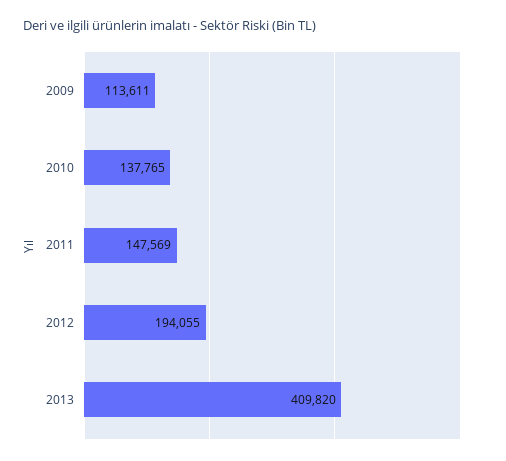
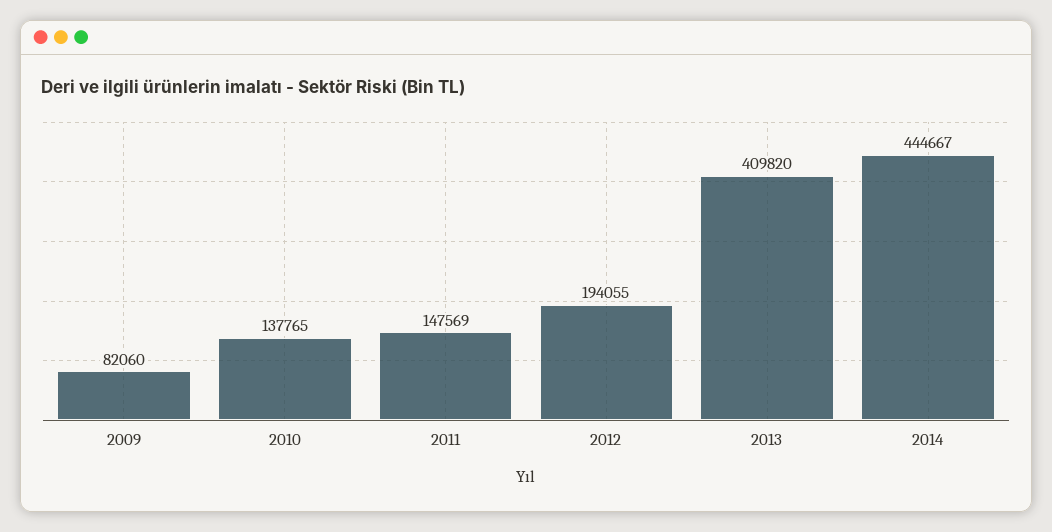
2009: 113611 -> 82060
2014: none -> 444667

